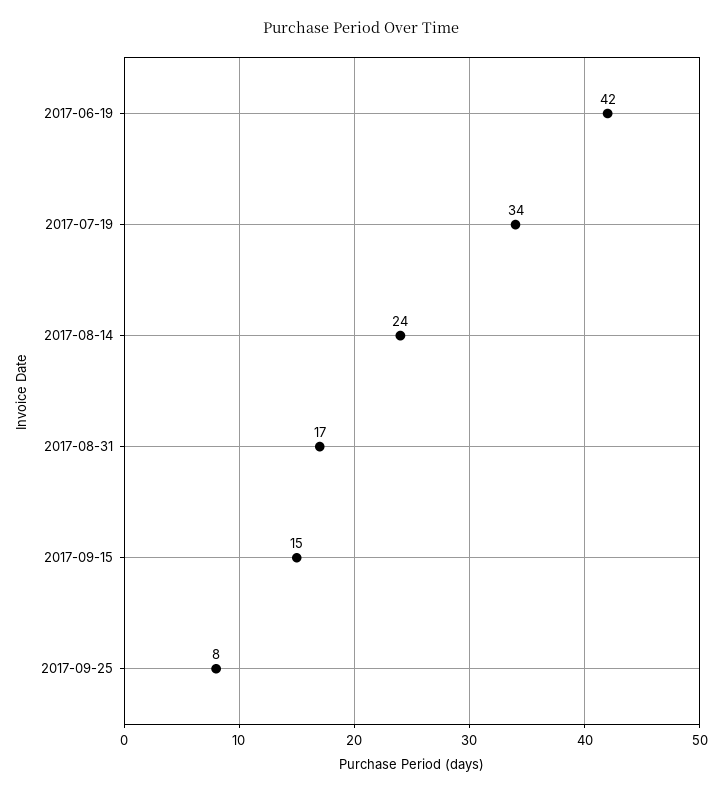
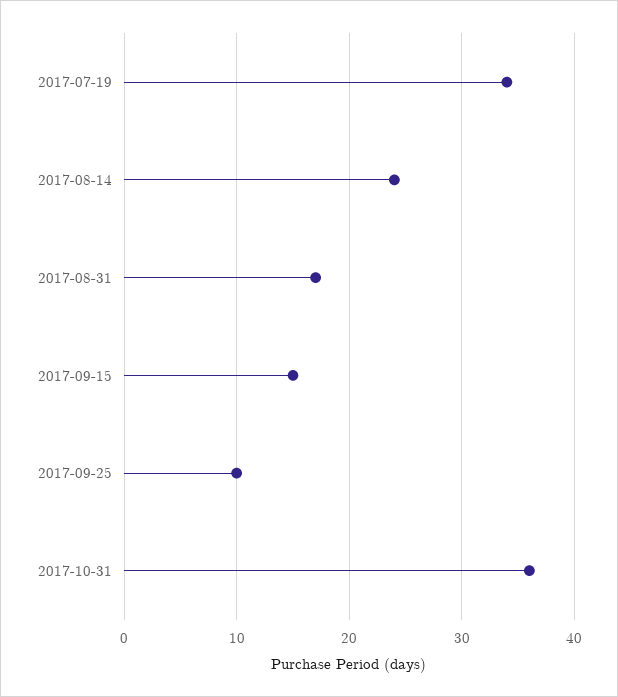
2017-06-19: 42 -> none
2017-09-25: 8 -> 10
2017-10-31: none -> 36

